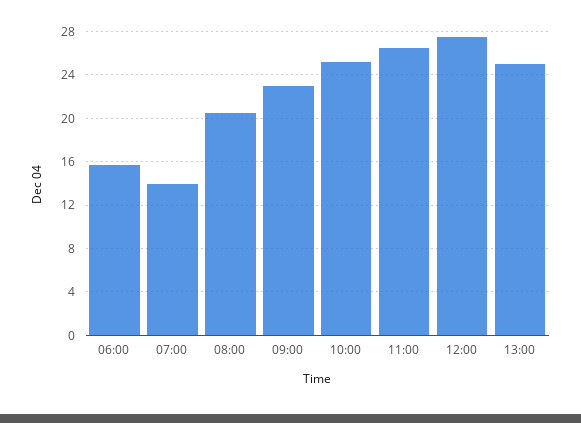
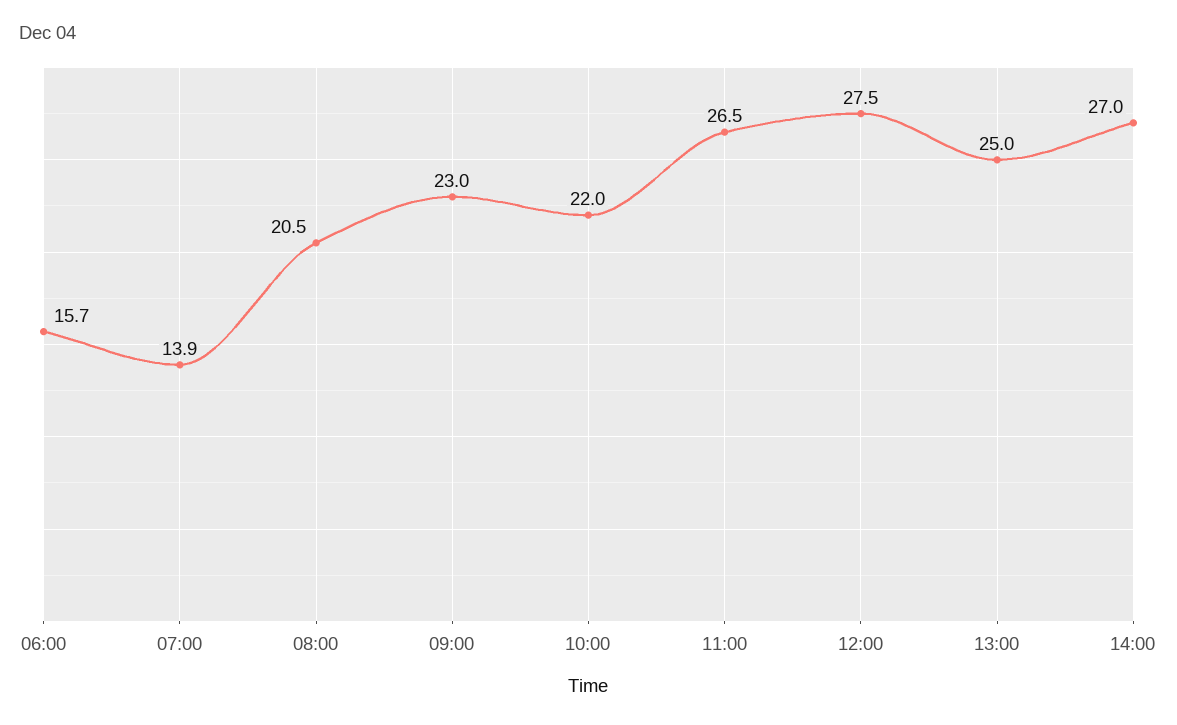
10:00: 25 -> 22
14:00: none -> 27

